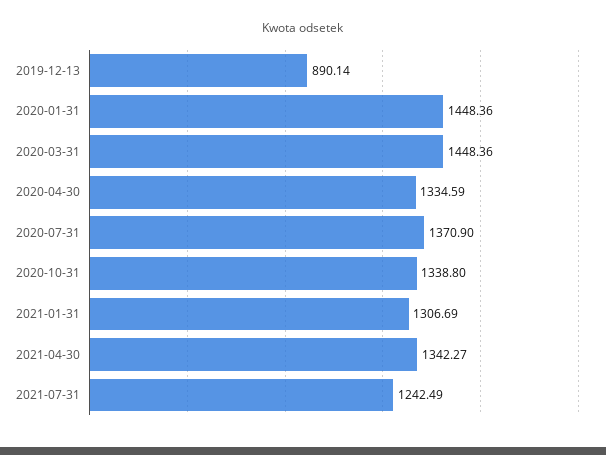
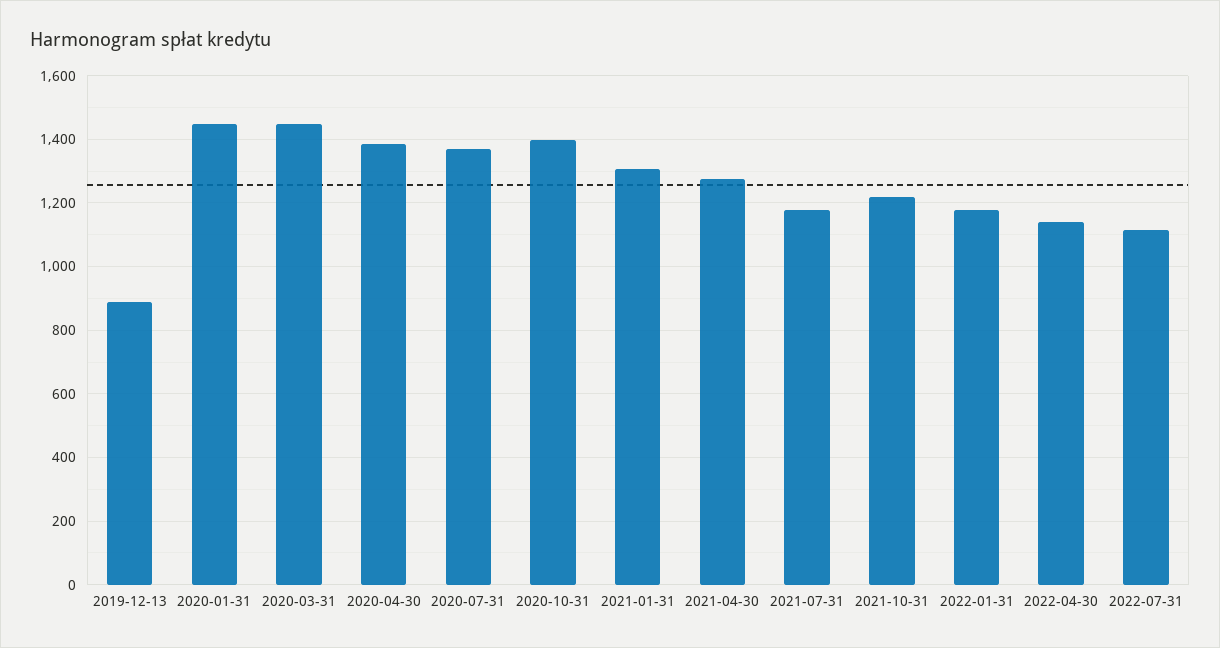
2020-04-30: 1334.59 -> 1380
2020-10-31: 1338.8 -> 1400
2021-04-30: 1342.27 -> 1280
2021-07-31: 1242.49 -> 1180
2021-10-31: none -> 1220
2022-01-31: none -> 1180
2022-04-30: none -> 1140
2022-07-31: none -> 1120

